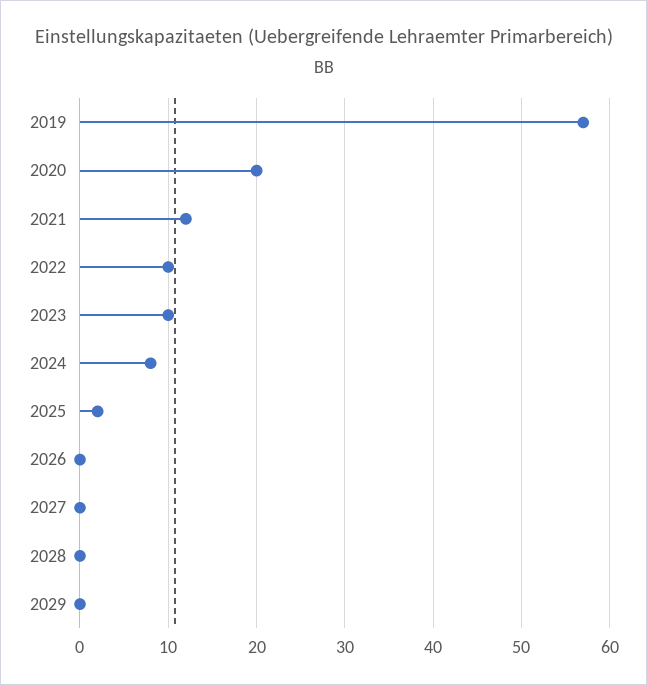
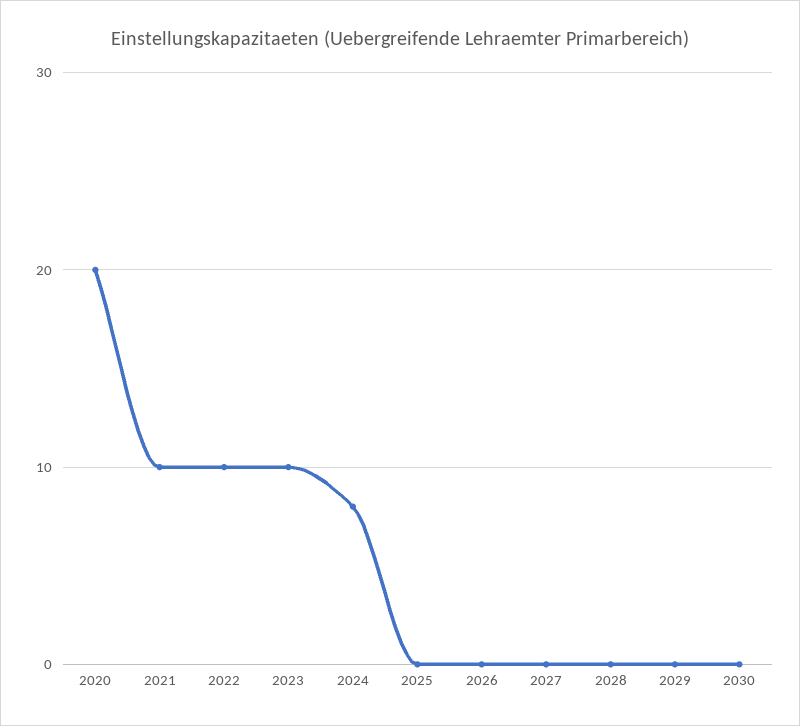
2019: 57 -> none
2021: 12 -> 10
2025: 2 -> 0
2030: none -> 0

